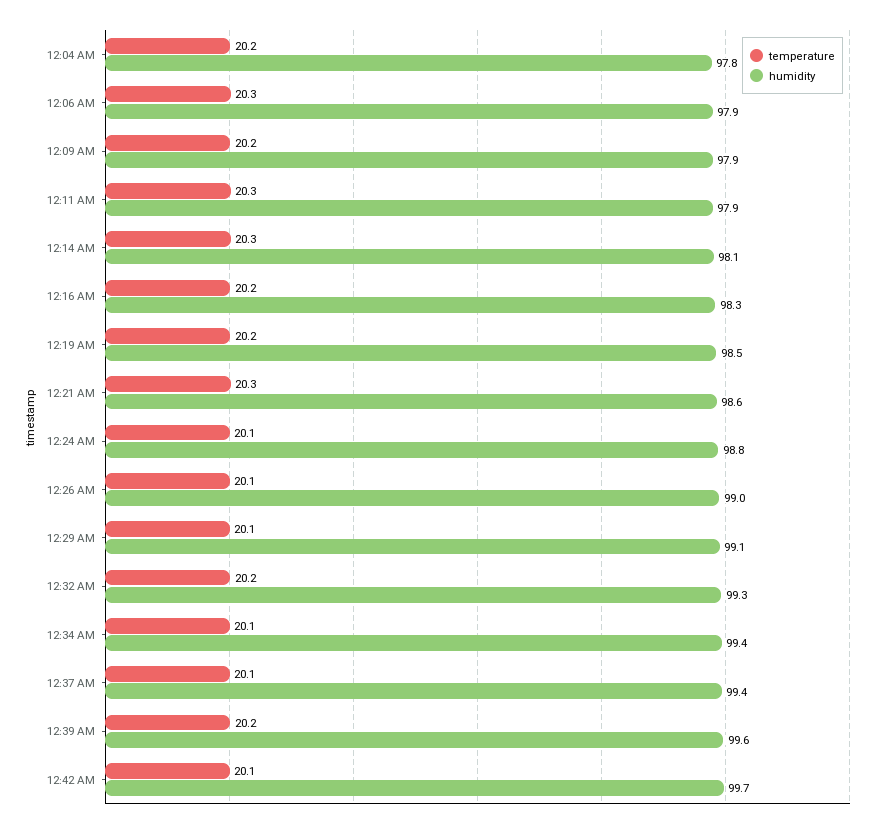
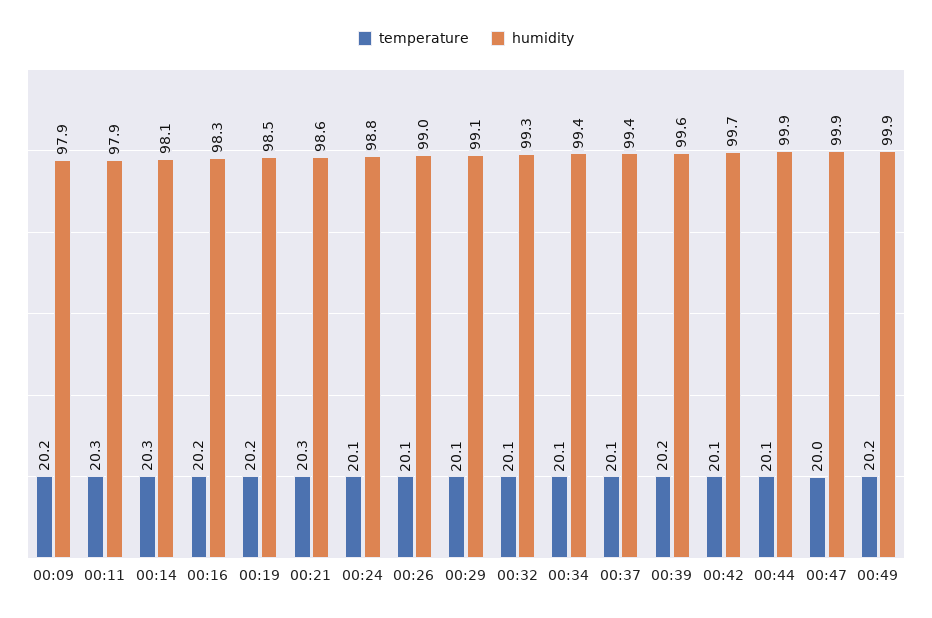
temperature, 12:04 AM: 20.2 -> none
humidity, 12:04 AM: 97.8 -> none
temperature, 12:06 AM: 20.3 -> none
humidity, 12:06 AM: 97.9 -> none
temperature, 12:32 AM: 20.2 -> 20.1
temperature, 00:44: none -> 20.1
humidity, 00:44: none -> 99.9
temperature, 00:47: none -> 20
humidity, 00:47: none -> 99.9
temperature, 00:49: none -> 20.2
humidity, 00:49: none -> 99.9

